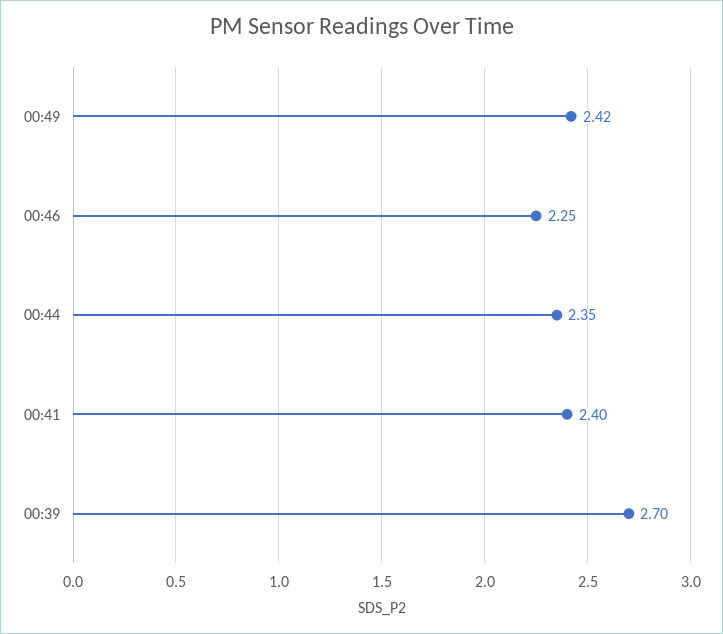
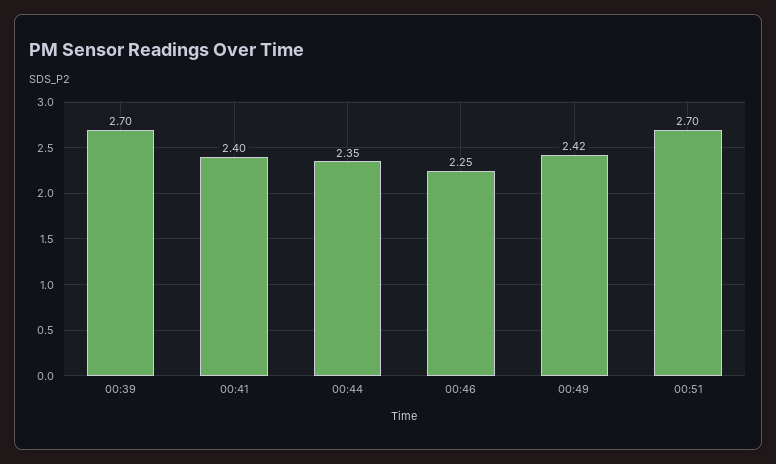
00:51: none -> 2.7

